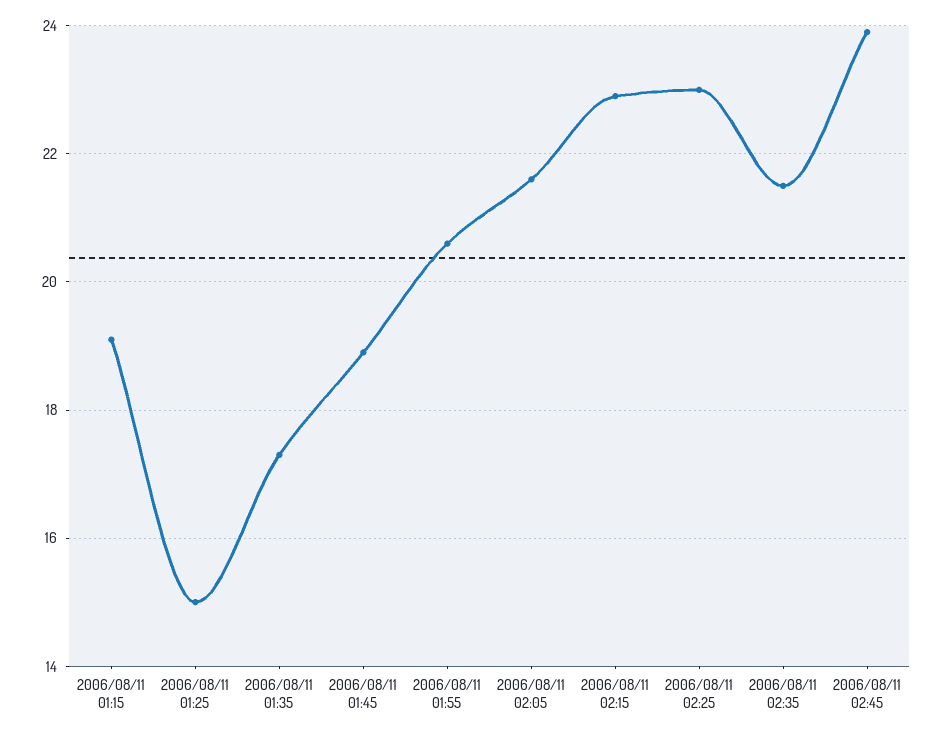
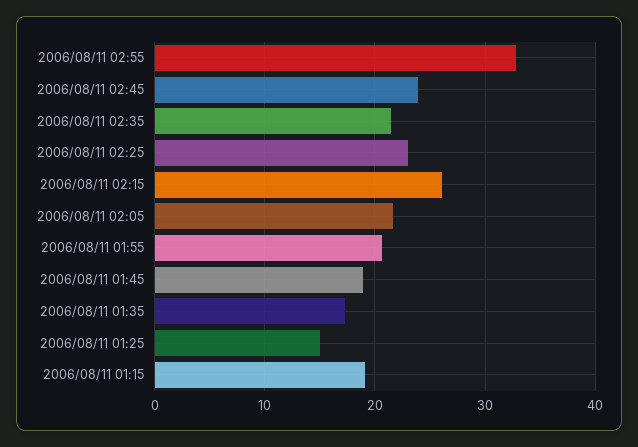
2006/08/11 02:15: 23 -> 26
2006/08/11 02:55: none -> 33

